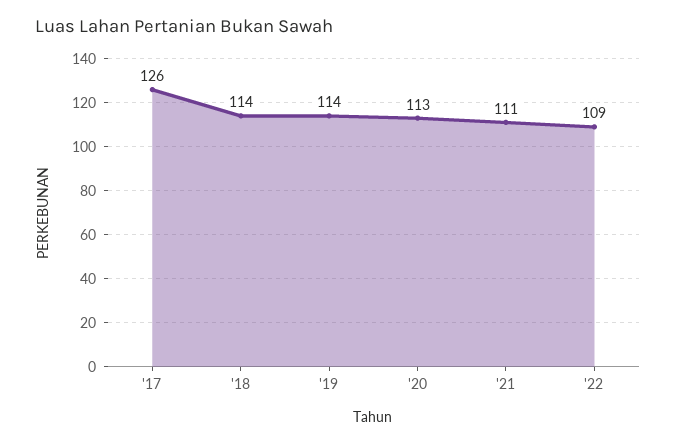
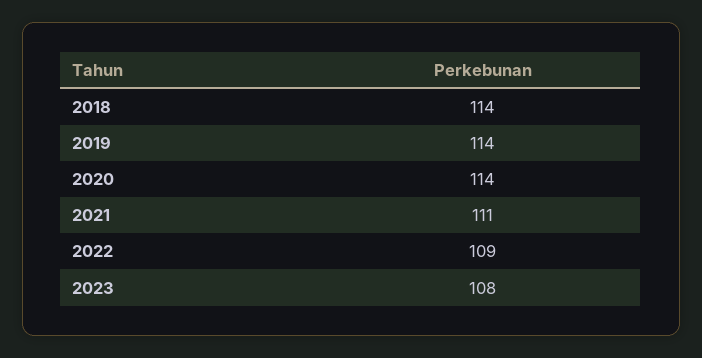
'17: 126 -> none
'20: 113 -> 114
2023: none -> 108

